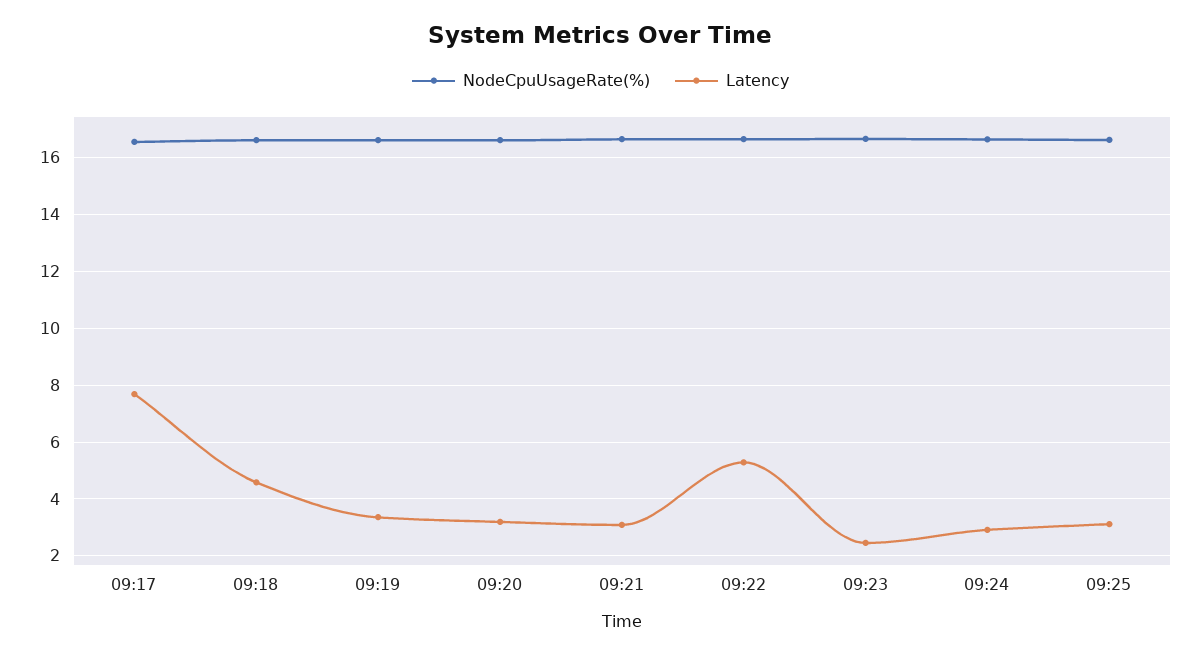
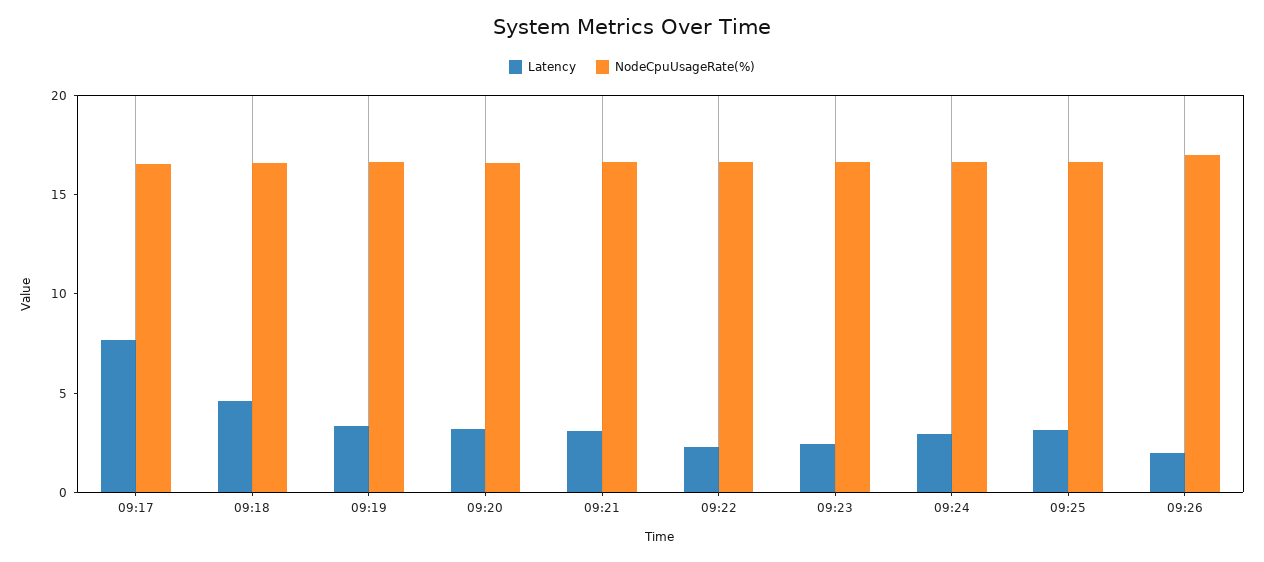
Latency, 09:22: 5.25 -> 2
Latency, 09:26: none -> 2
NodeCpuUsageRate(%), 09:26: none -> 17

